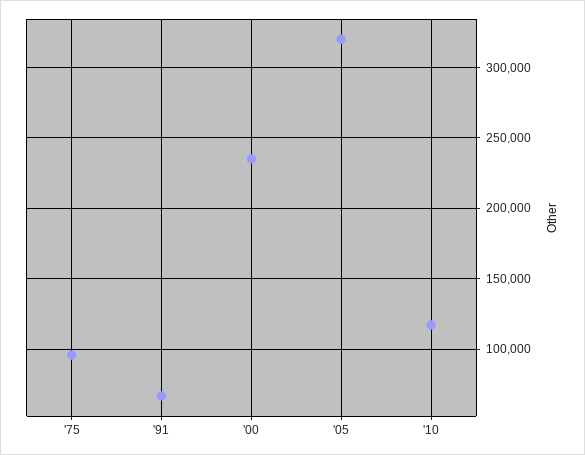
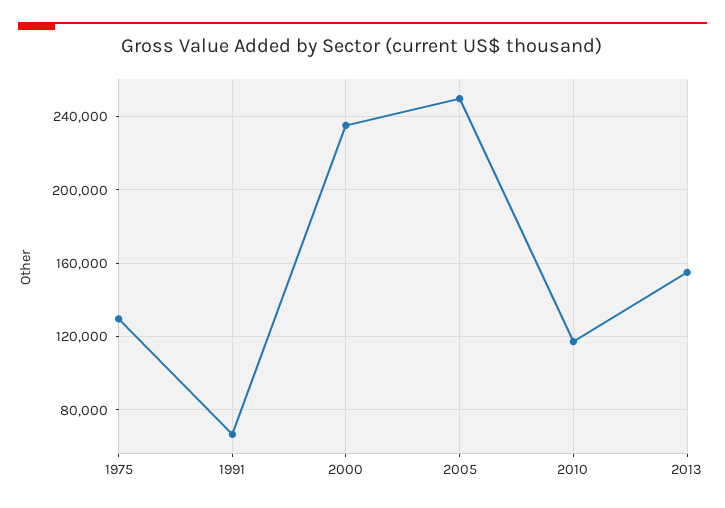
'75: 95000 -> 130000
'05: 320000 -> 250000
2013: none -> 155000

